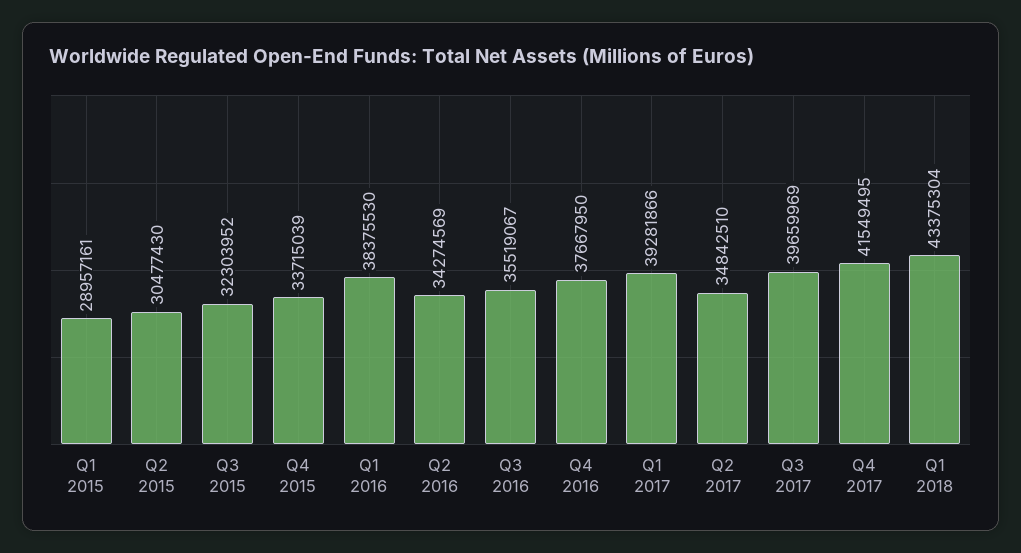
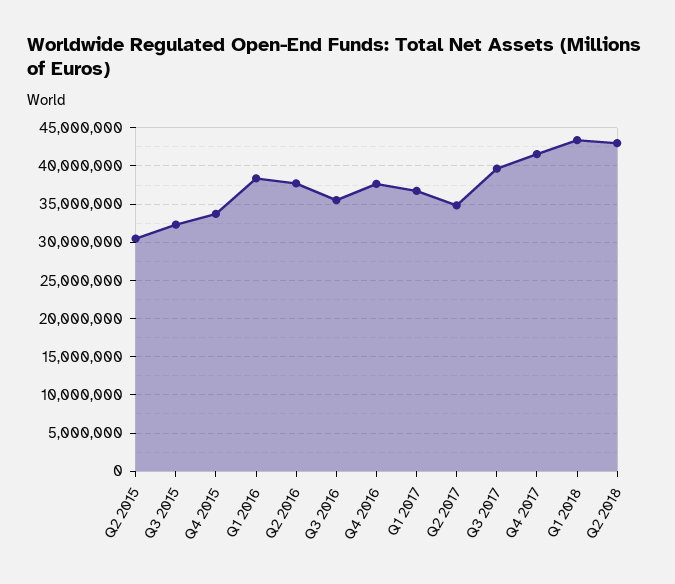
Q1 2015: 28957161 -> none
Q2 2016: 34274569 -> 38000000
Q1 2017: 39281866 -> 37000000
Q2 2018: none -> 43000000

